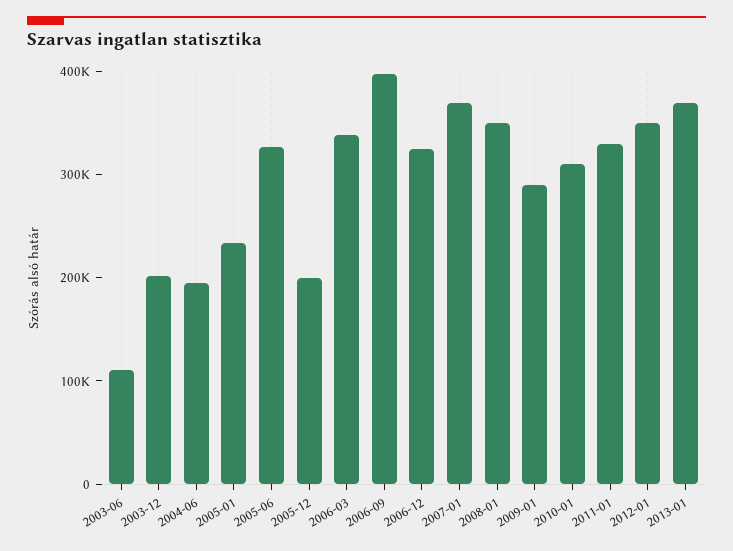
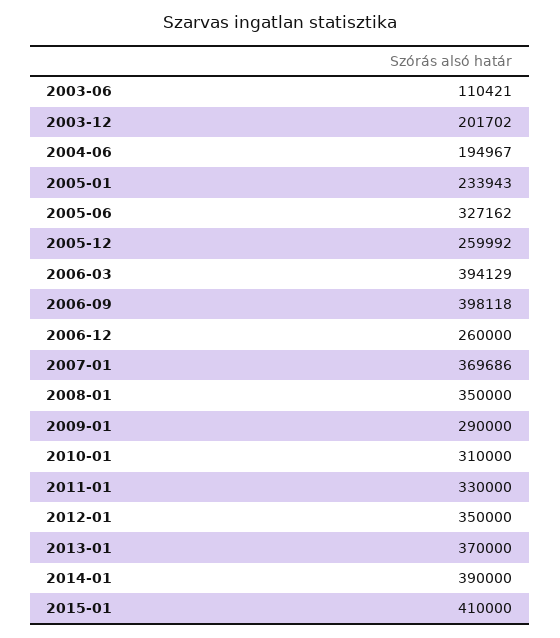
2005-12: 200000 -> 259992
2006-03: 340000 -> 394129
2006-12: 320000 -> 260000
2014-01: none -> 390000
2015-01: none -> 410000

